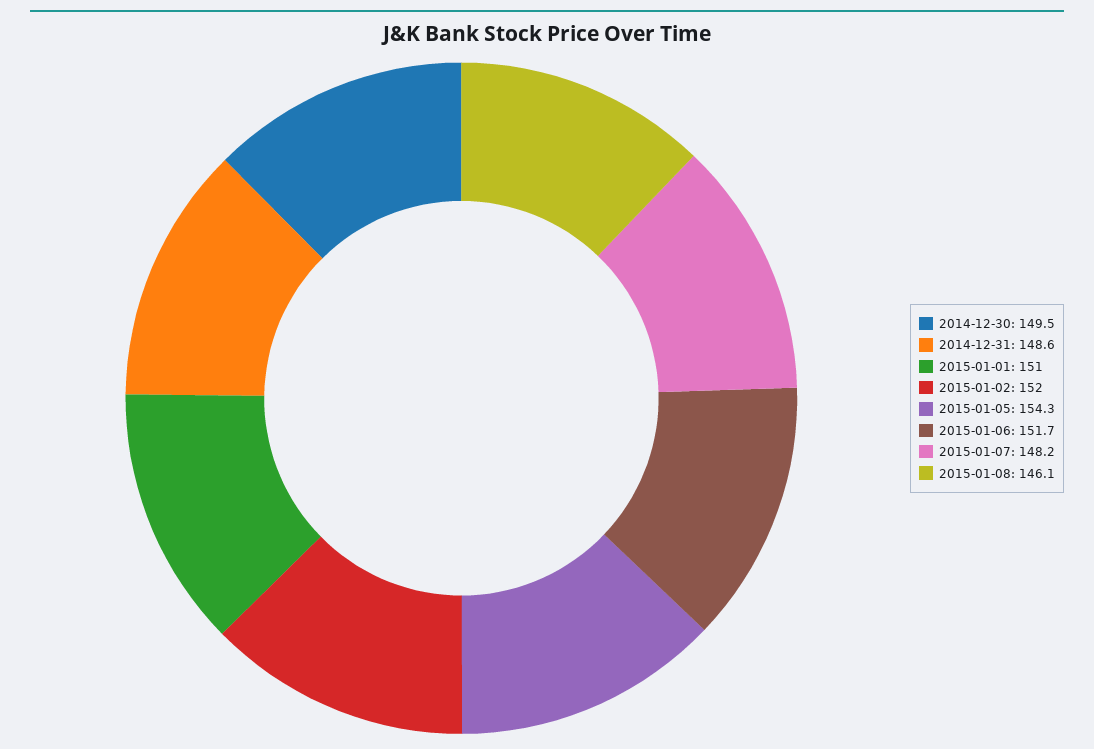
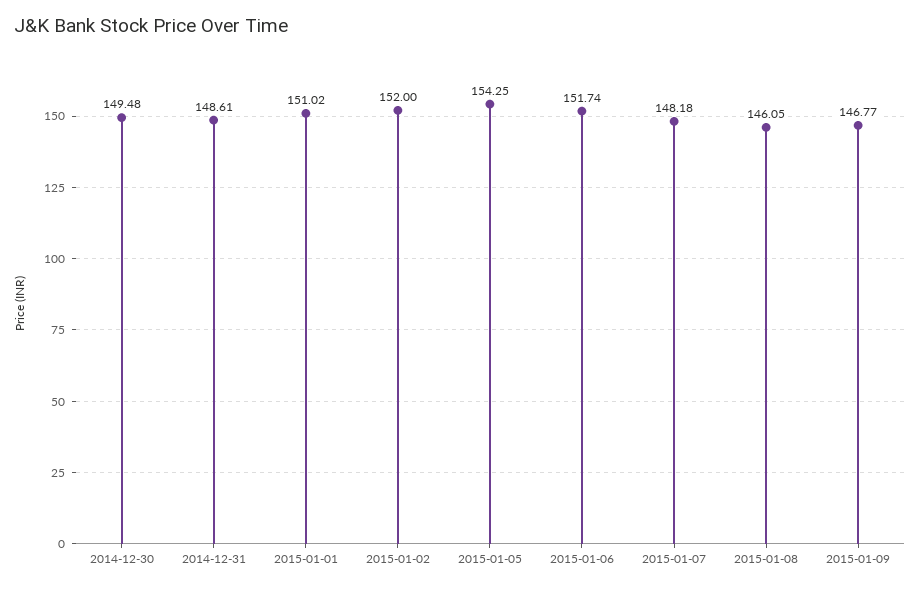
2015-01-09: none -> 146.77

